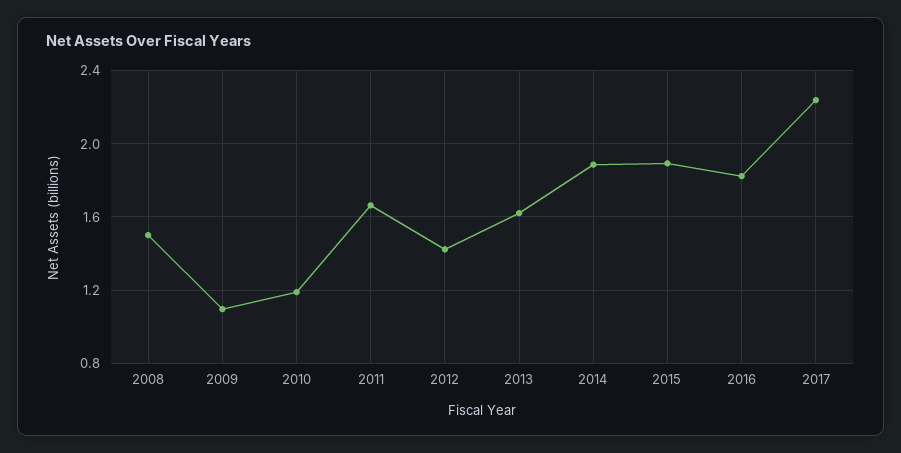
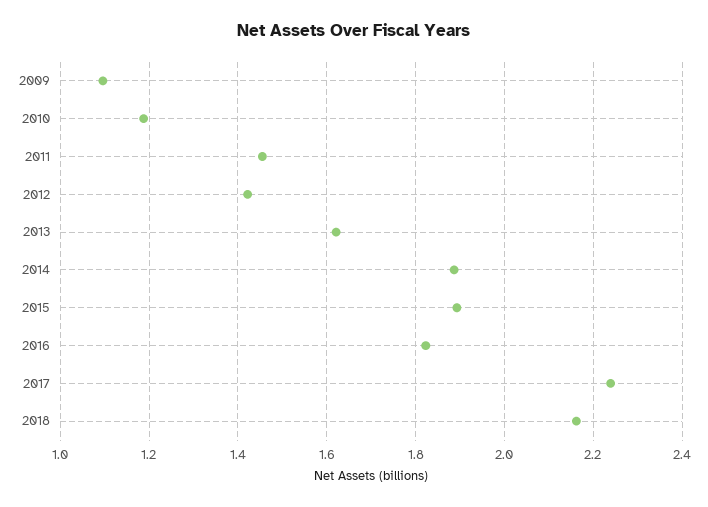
2008: 1.5 -> none
2011: 1.65 -> 1.46
2018: none -> 2.16

